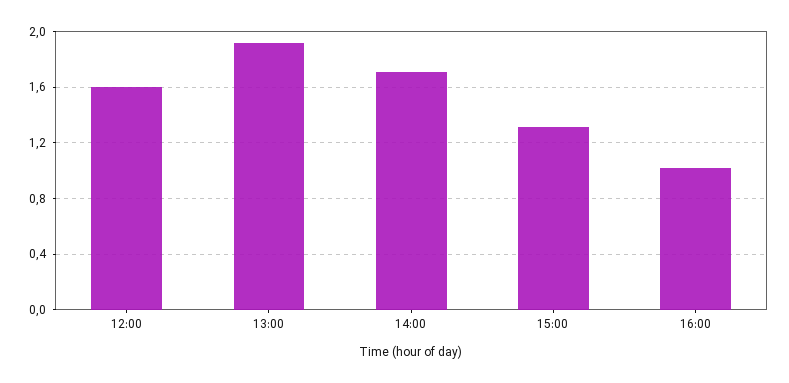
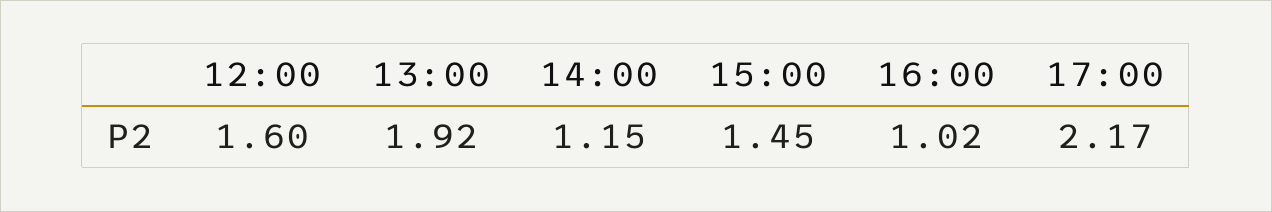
14:00: 1.7 -> 1.15
15:00: 1.3 -> 1.45
17:00: none -> 2.17

